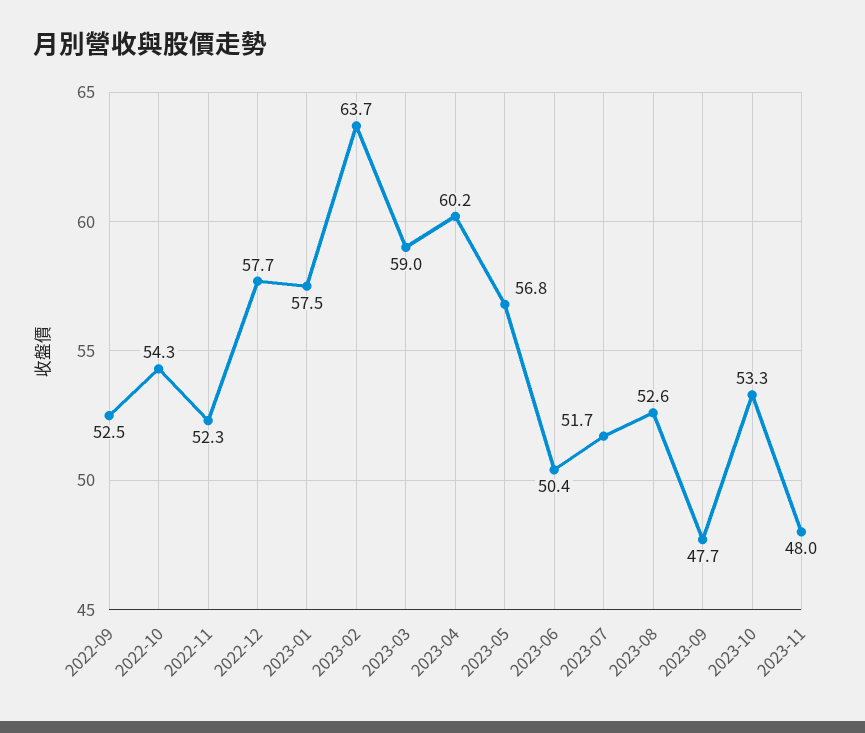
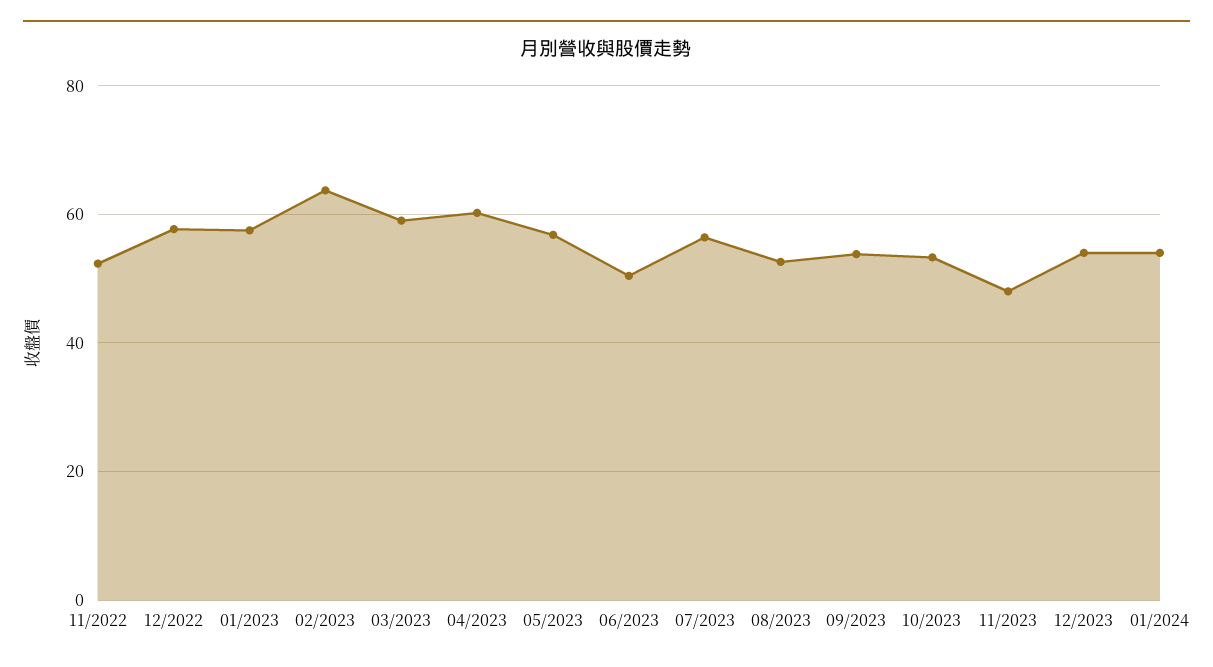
2022-09: 52.5 -> none
2022-10: 54.3 -> none
2023-07: 51.7 -> 56
2023-09: 47.7 -> 54
12/2023: none -> 54
01/2024: none -> 54

